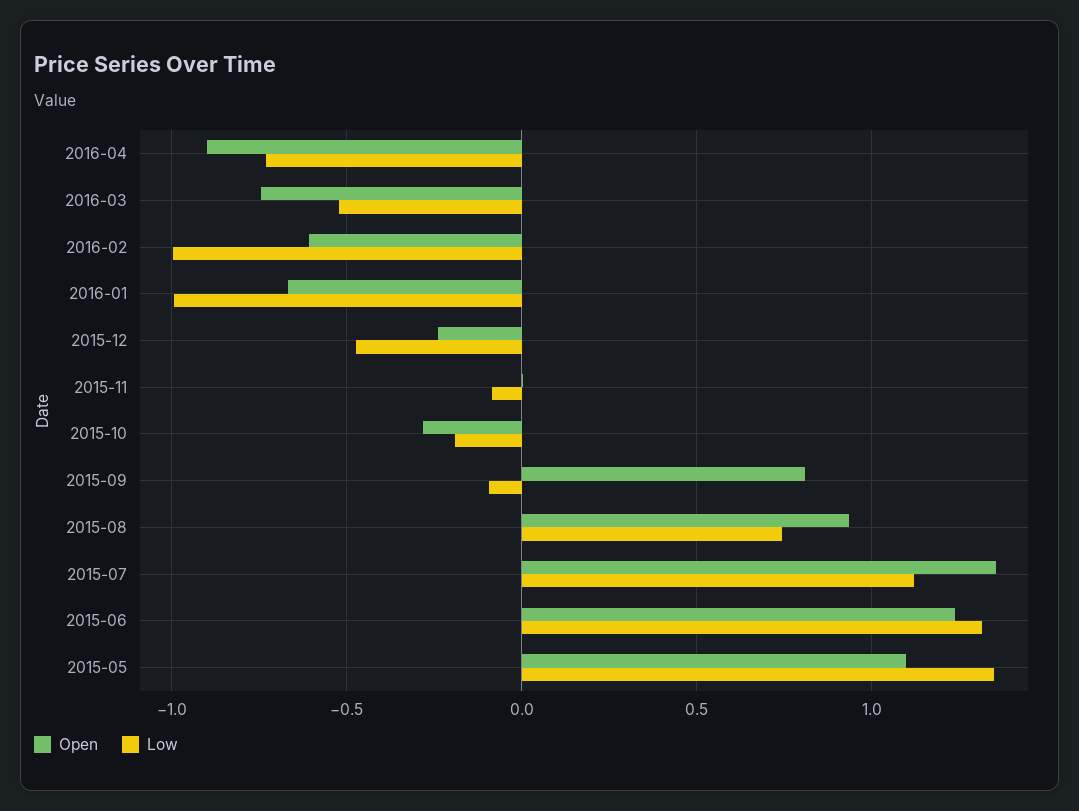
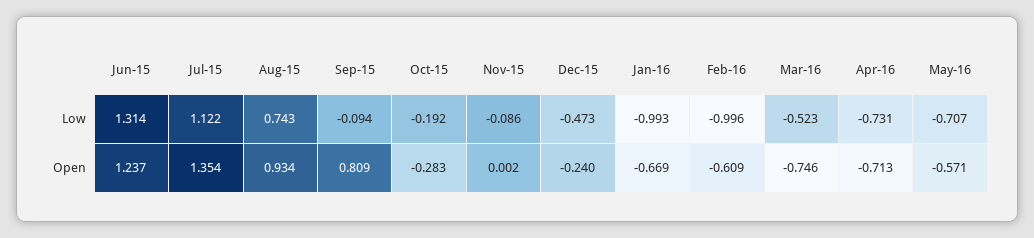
Open, 2016-04: -0.9 -> -0.713
Open, 2015-05: 1.1 -> none
Low, 2015-05: 1.35 -> none
Low, May-16: none -> -0.707
Open, May-16: none -> -0.571

